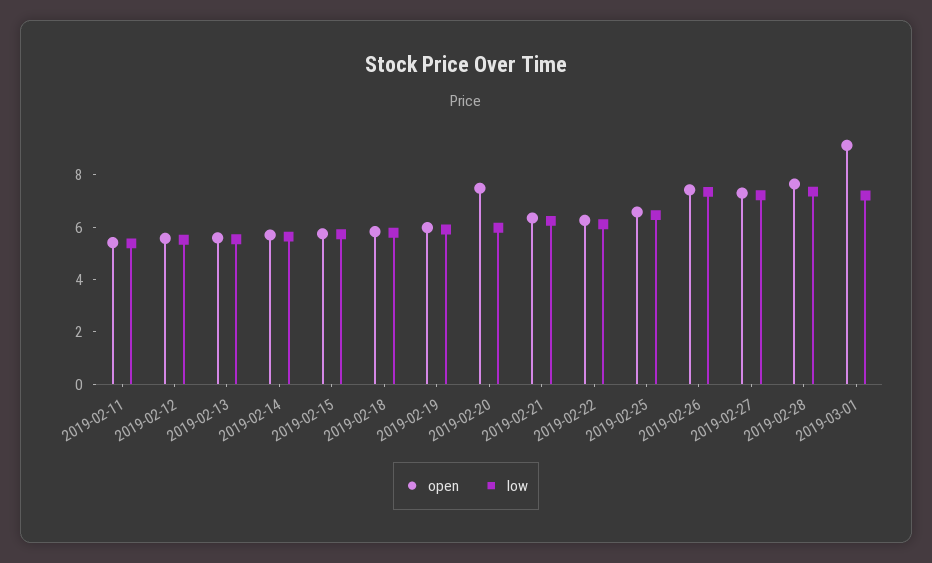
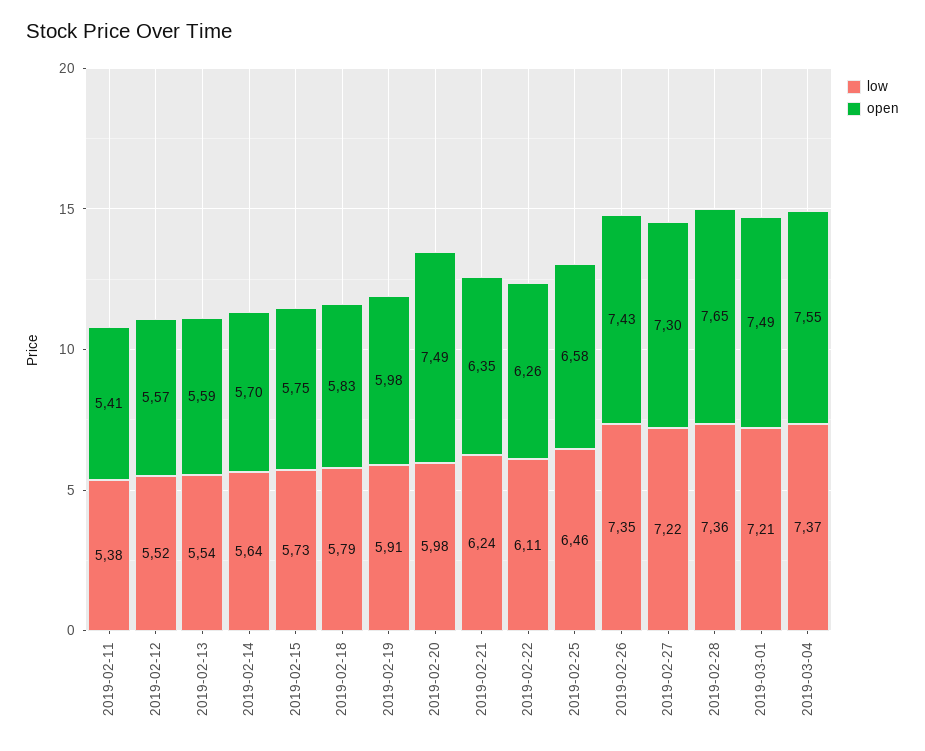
open, 2019-03-01: 9 -> 7.49
low, 2019-03-04: none -> 7.37
open, 2019-03-04: none -> 7.55

